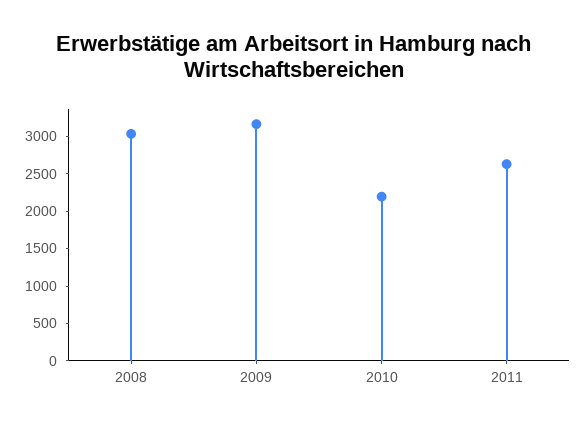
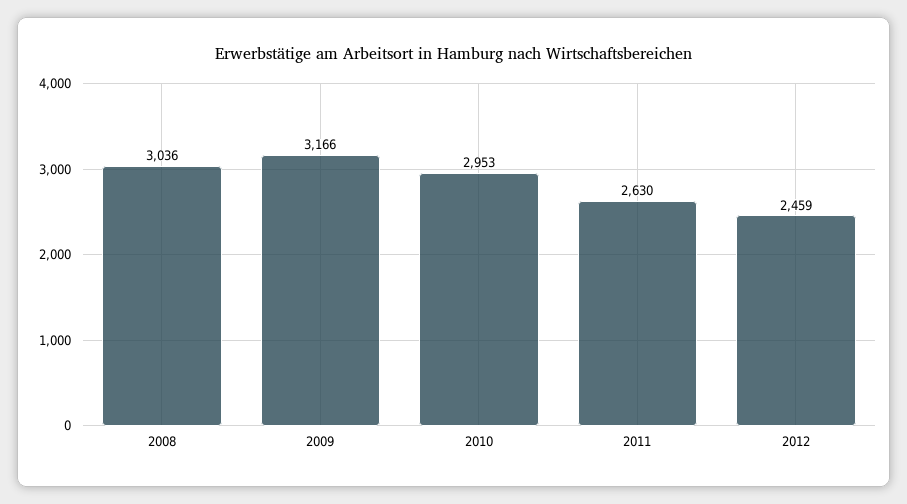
2010: 2250 -> 2953
2012: none -> 2459

